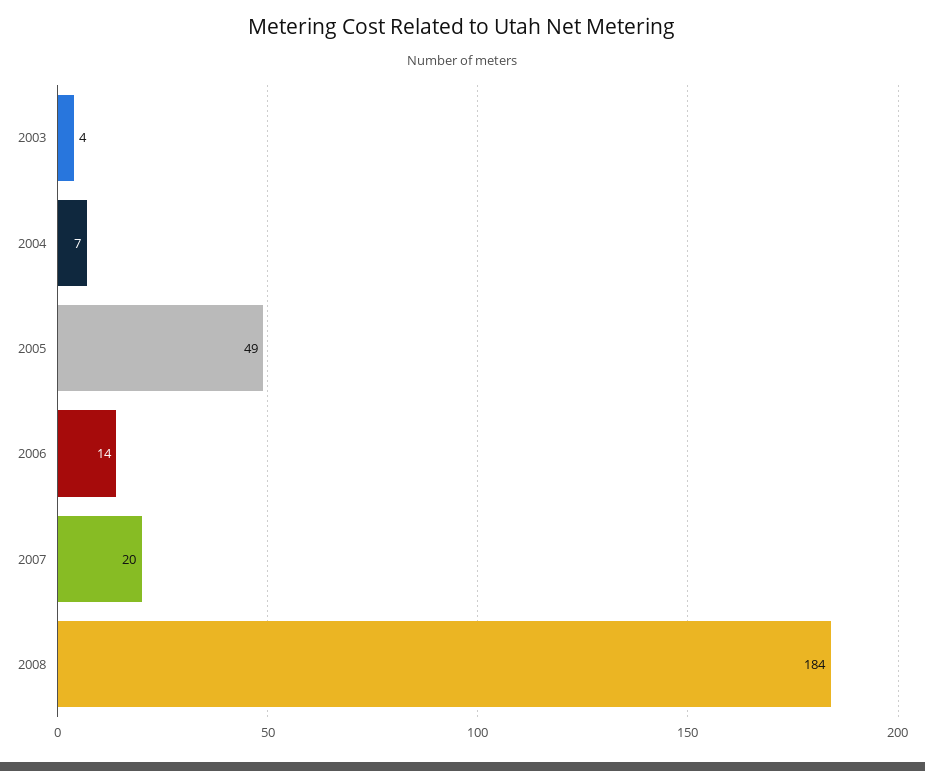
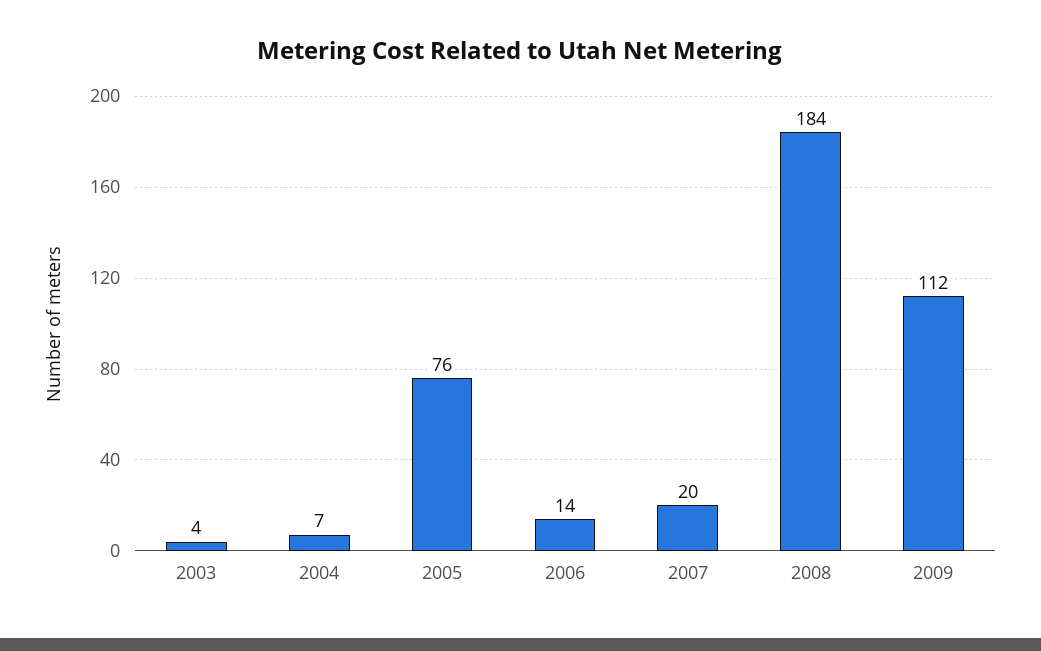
2005: 49 -> 76
2009: none -> 112

